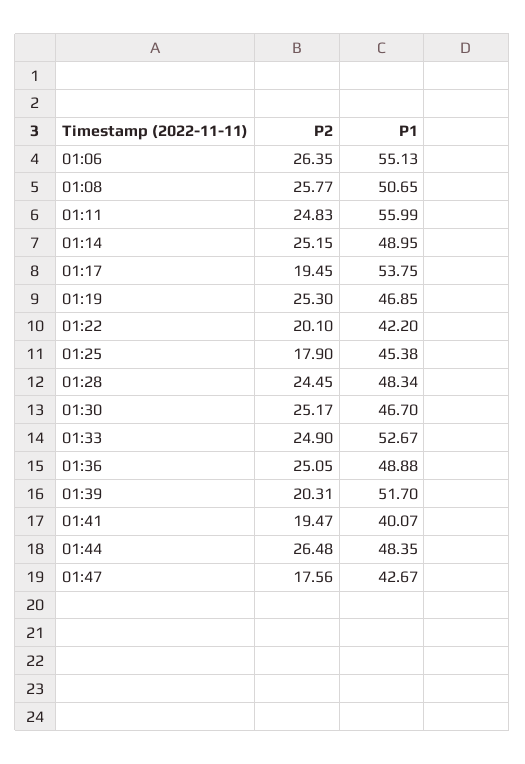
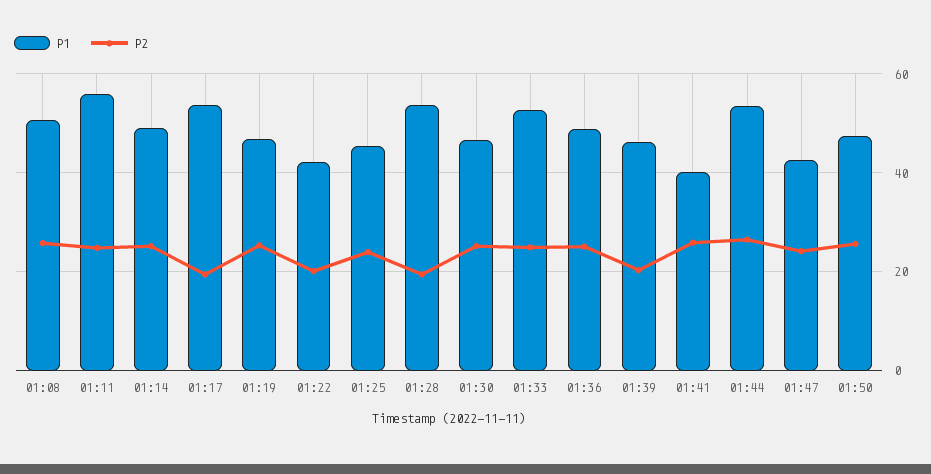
P2, 01:06: 26.35 -> none
P1, 01:06: 55.13 -> none
P2, 01:25: 17.9 -> 24
P2, 01:28: 24.45 -> 20
P1, 01:28: 48.34 -> 54
P1, 01:39: 51.7 -> 46
P2, 01:41: 19.47 -> 26
P1, 01:44: 48.35 -> 54
P2, 01:47: 17.56 -> 24
P1, 01:50: none -> 48
P2, 01:50: none -> 26

